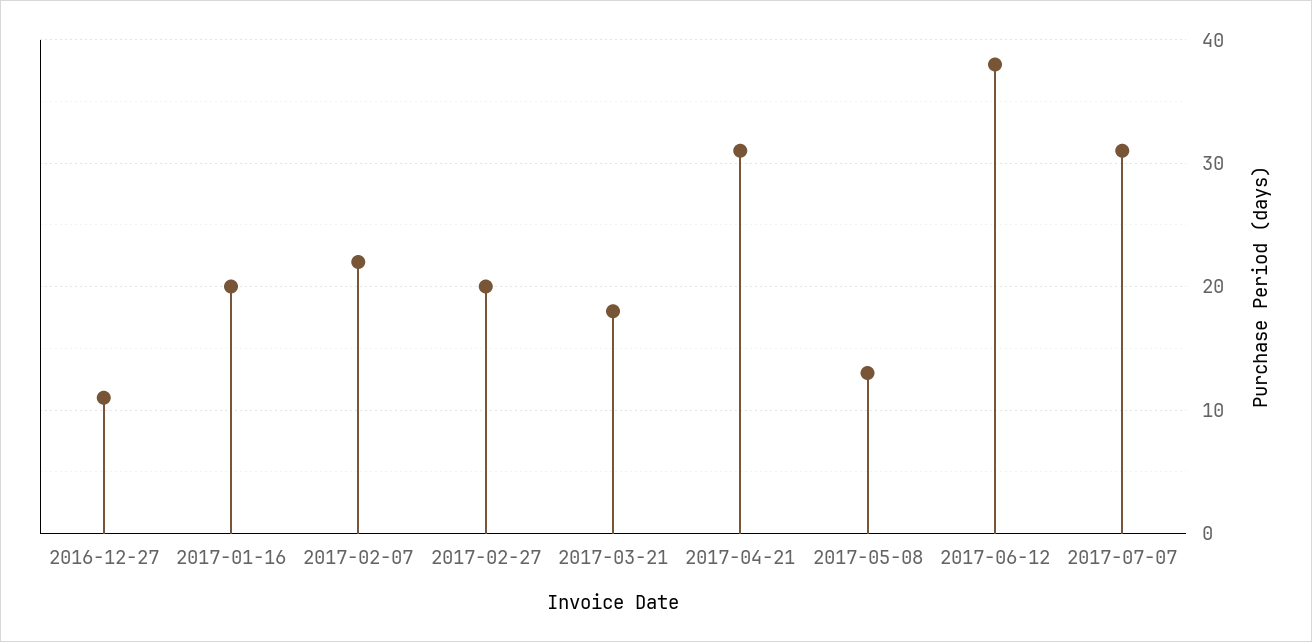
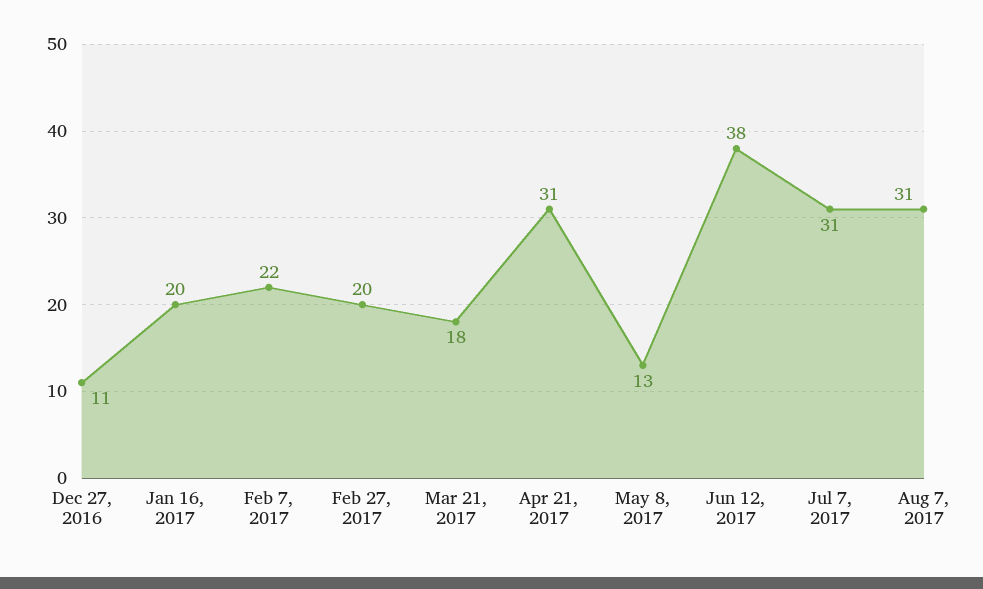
Aug 7, 2017: none -> 31

